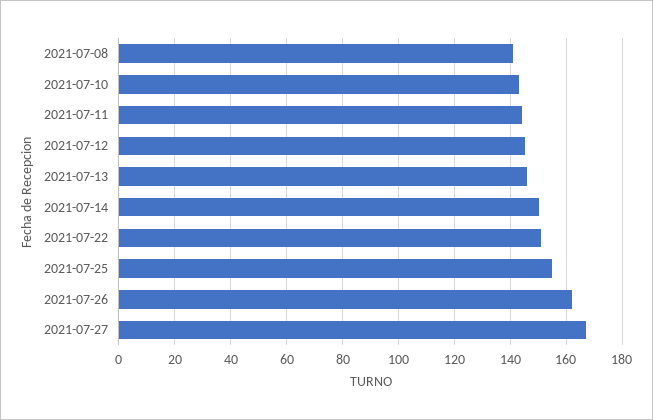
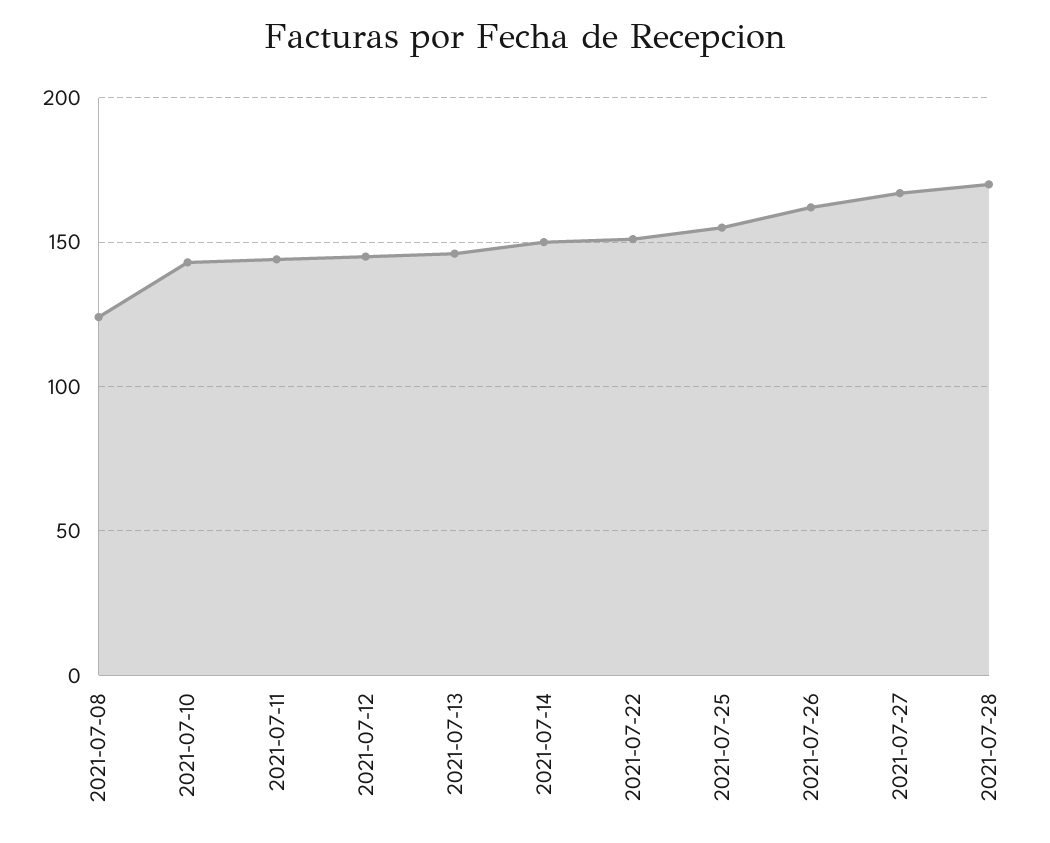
2021-07-08: 140 -> 125
2021-07-28: none -> 170

